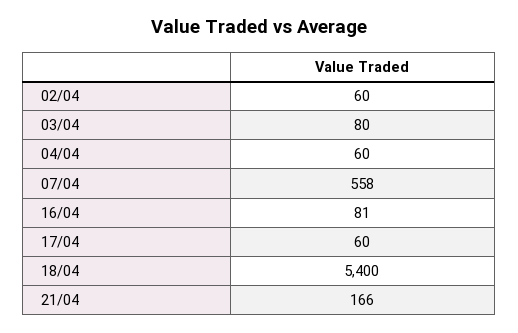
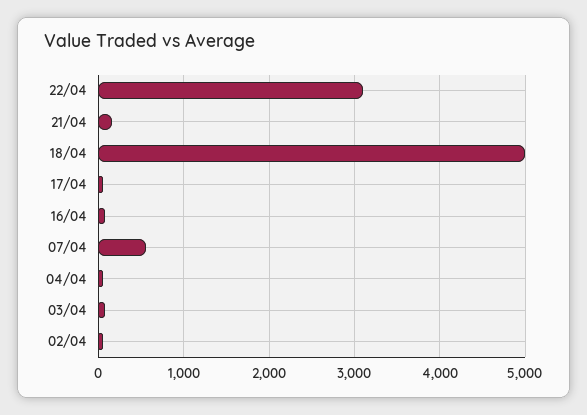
18/04: 5400 -> 5000
22/04: none -> 3100

